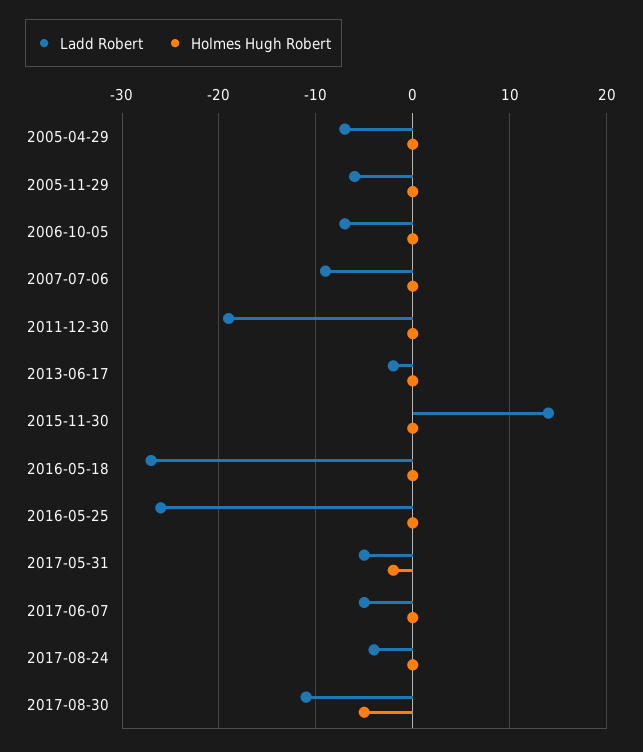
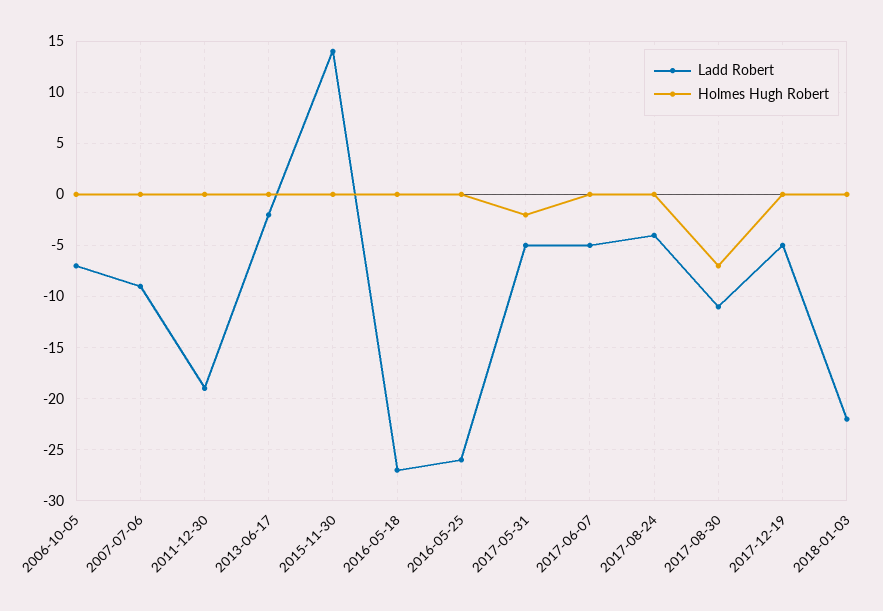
Ladd Robert, 2005-04-29: -7 -> none
Holmes Hugh Robert, 2005-04-29: 0 -> none
Ladd Robert, 2005-11-29: -6 -> none
Holmes Hugh Robert, 2005-11-29: 0 -> none
Holmes Hugh Robert, 2017-08-30: -5 -> -7
Ladd Robert, 2017-12-19: none -> -5
Holmes Hugh Robert, 2017-12-19: none -> 0
Ladd Robert, 2018-01-03: none -> -22
Holmes Hugh Robert, 2018-01-03: none -> 0

